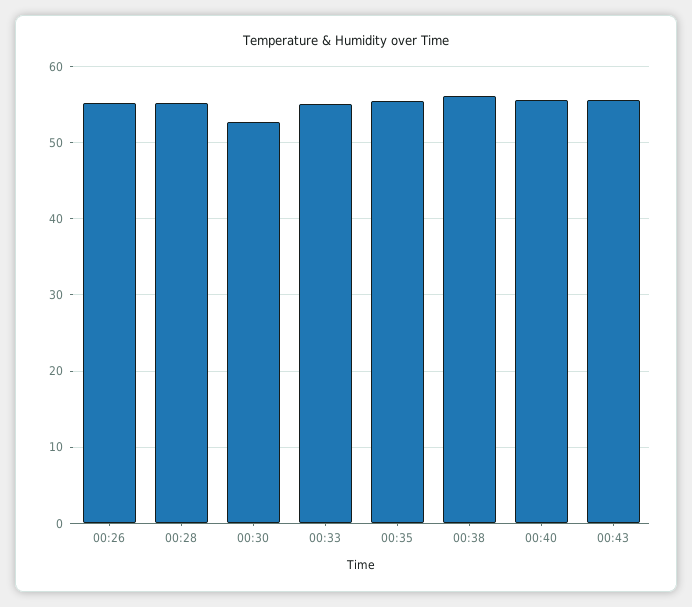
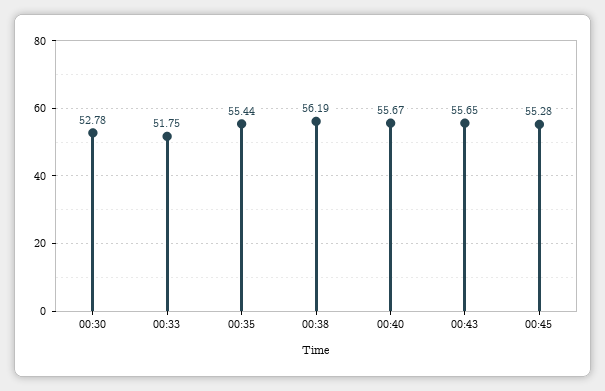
00:26: 55 -> none
00:28: 55 -> none
00:33: 55 -> 51.75
00:45: none -> 55.28

